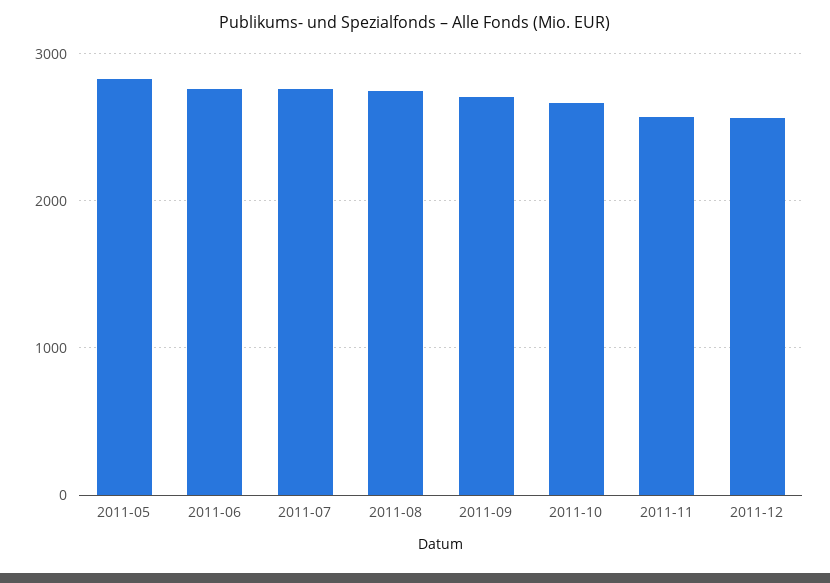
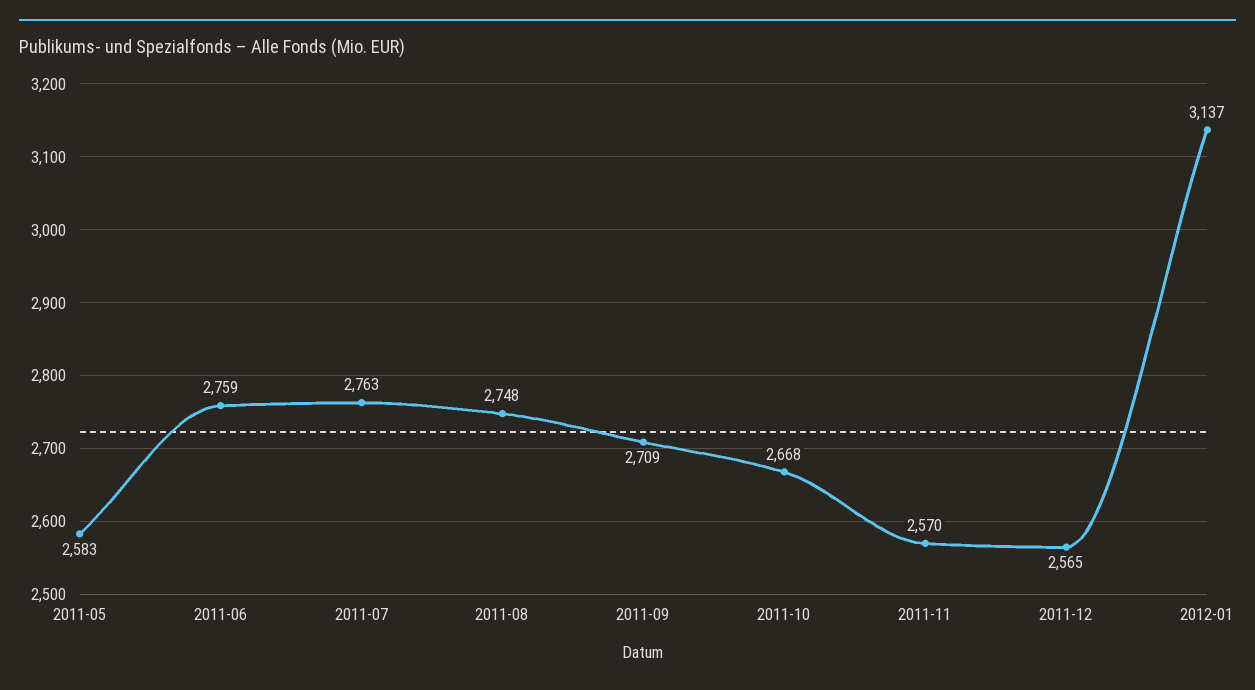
2011-05: 2800 -> 2583
2012-01: none -> 3137

